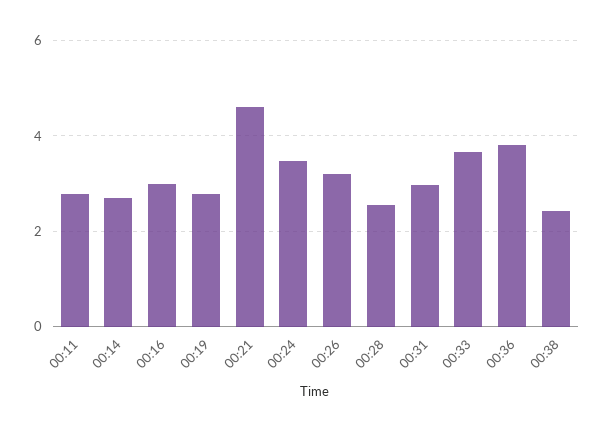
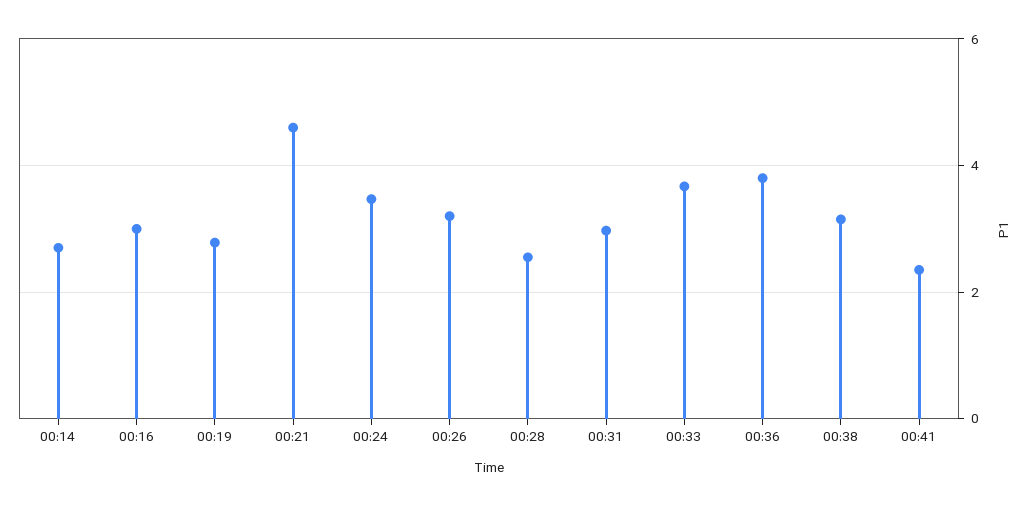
00:11: 2.8 -> none
00:38: 2.4 -> 3.2
00:41: none -> 2.4

